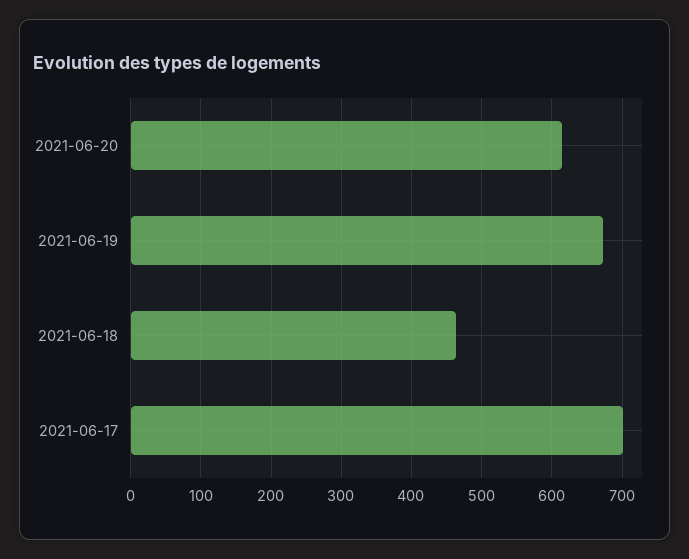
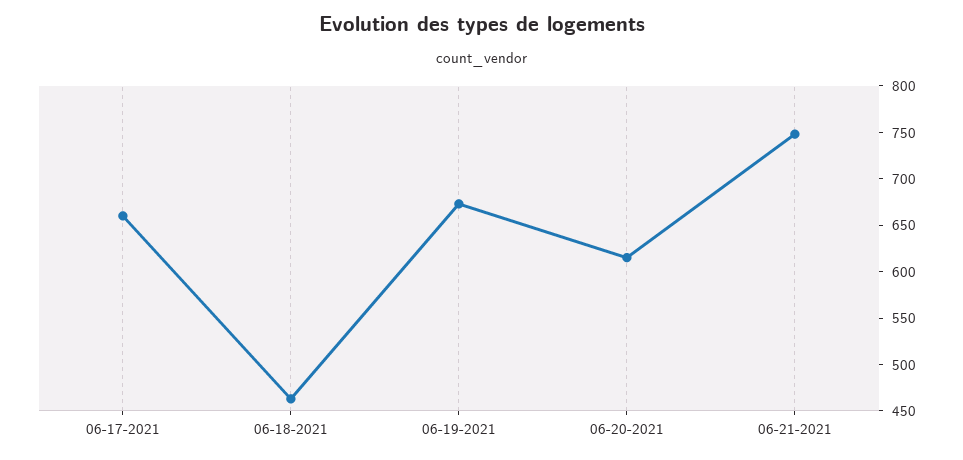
2021-06-17: 700 -> 660
06-21-2021: none -> 750

